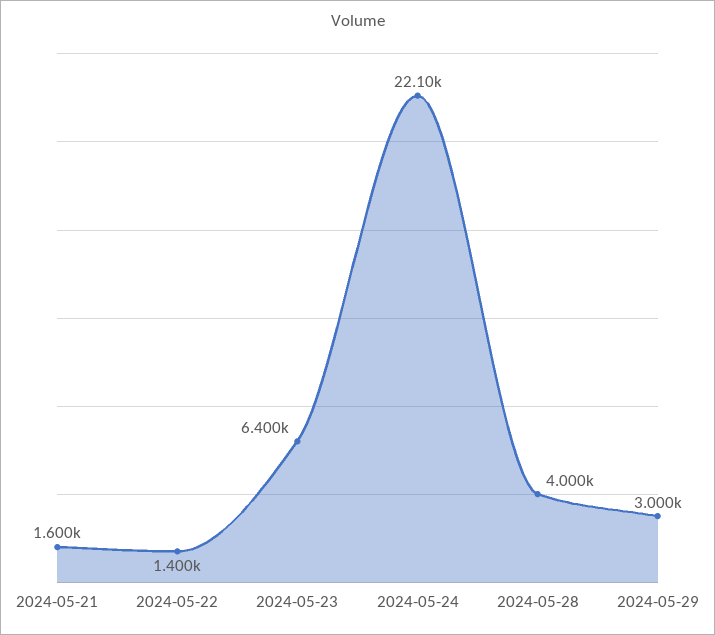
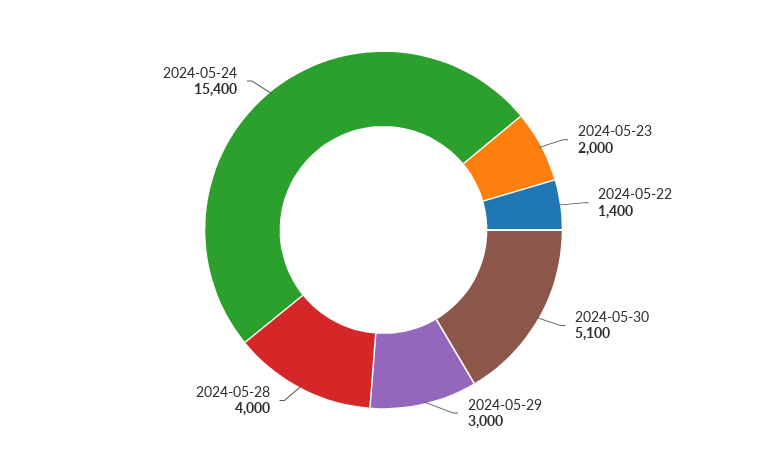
2024-05-21: 1600 -> none
2024-05-23: 6400 -> 2000
2024-05-24: 22100 -> 15400
2024-05-30: none -> 5100

